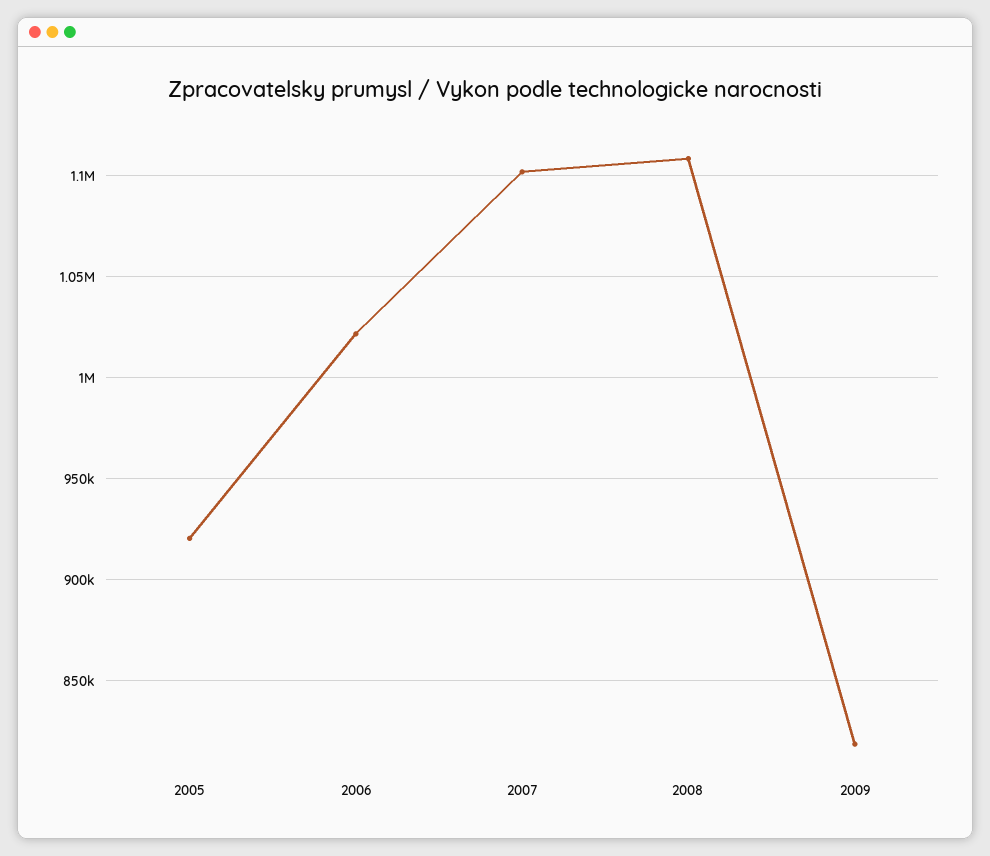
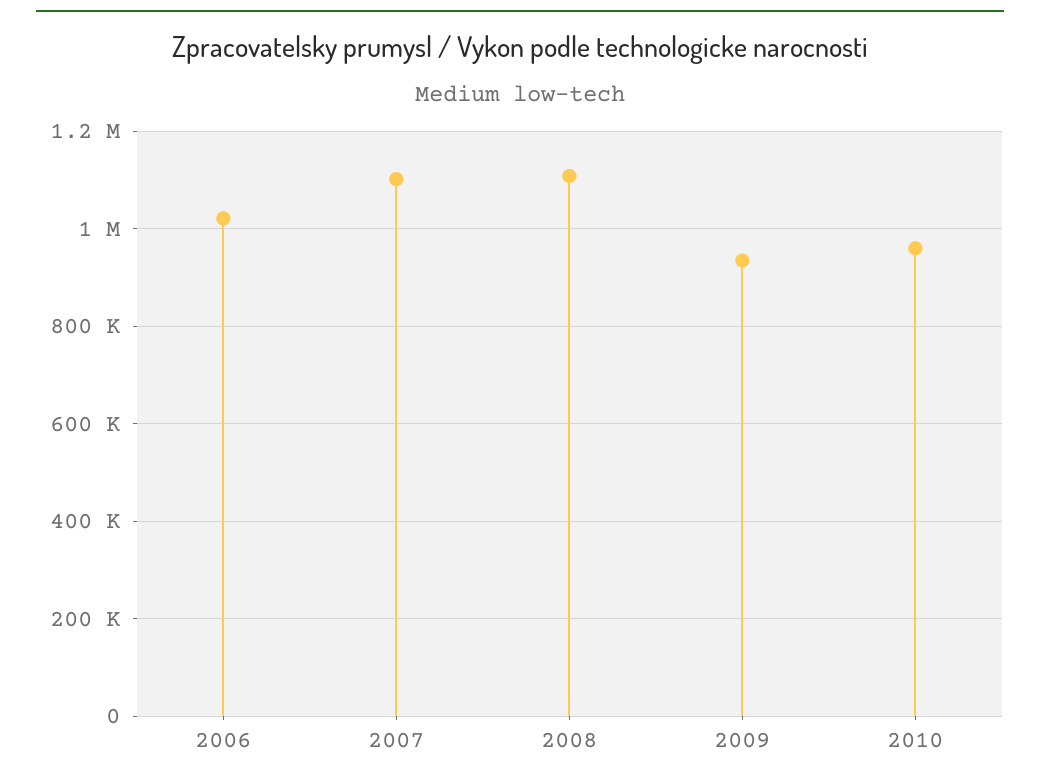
2005: 920000 -> none
2009: 820000 -> 940000
2010: none -> 960000

